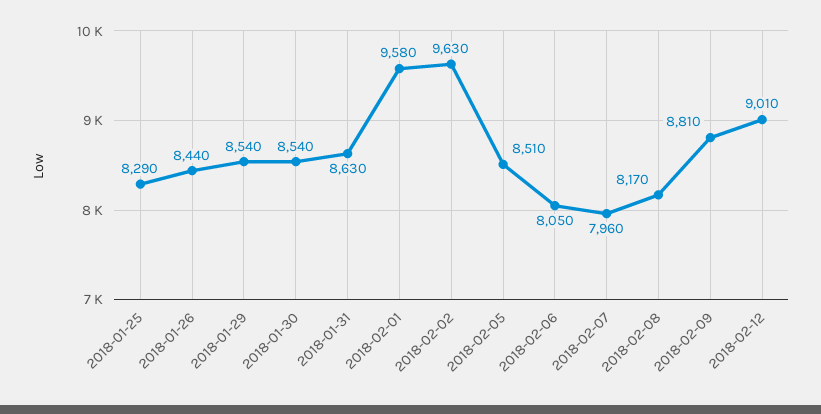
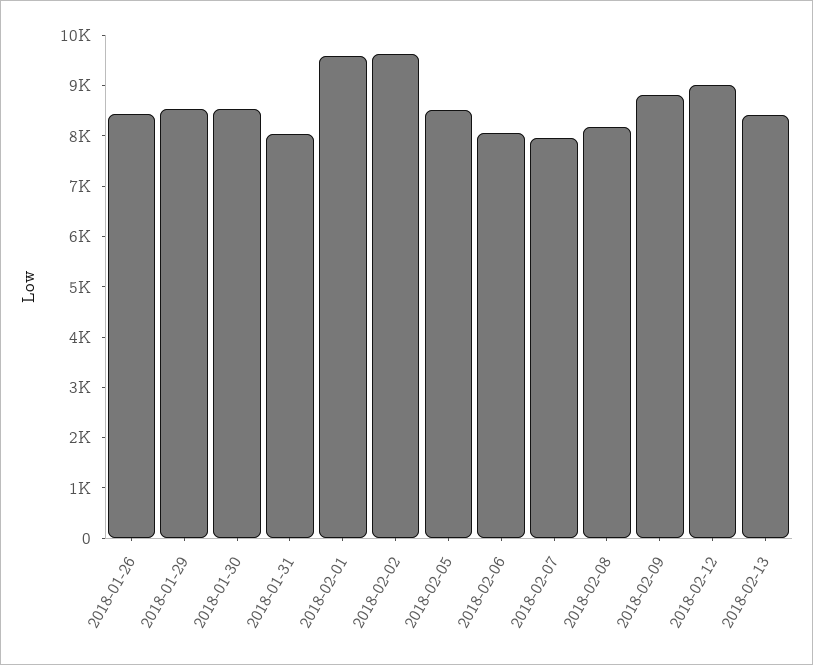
2018-01-25: 8290 -> none
2018-01-31: 8630 -> 8000
2018-02-13: none -> 8400

